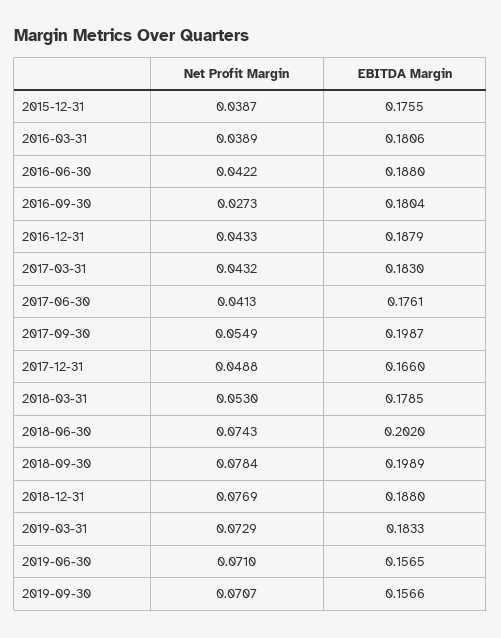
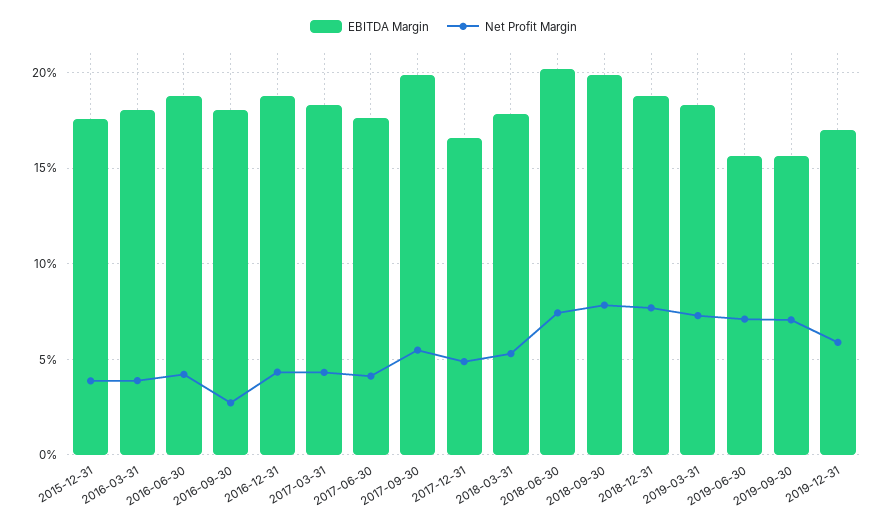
EBITDA Margin, 2019-12-31: none -> 0.17
Net Profit Margin, 2019-12-31: none -> 0.06

